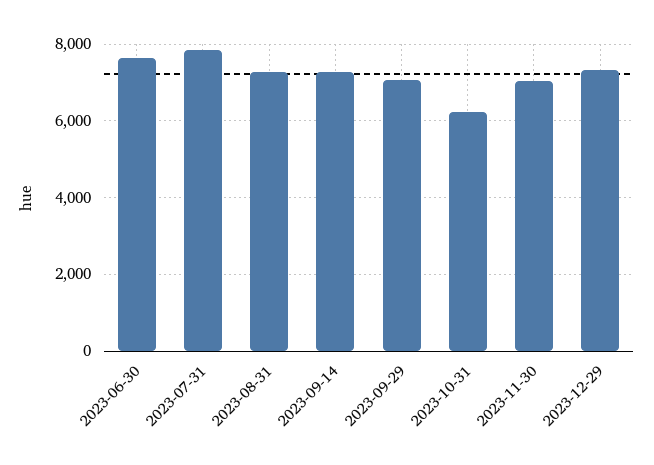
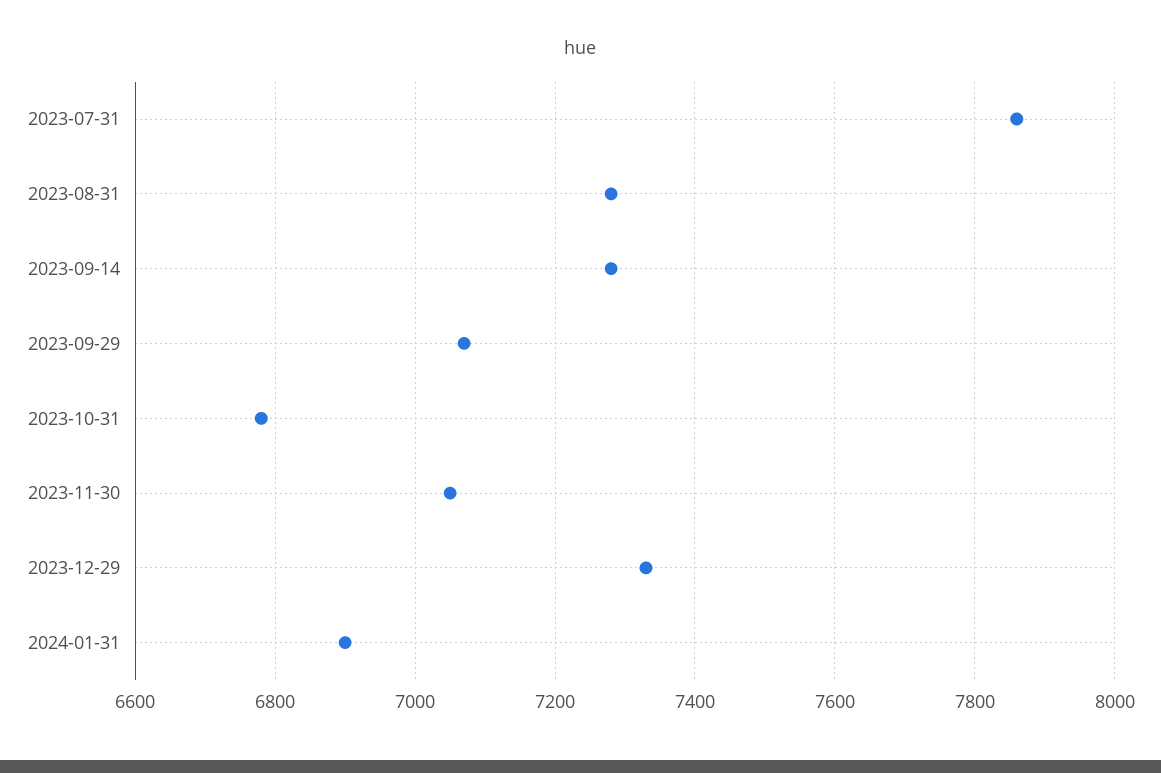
2023-06-30: 7600 -> none
2023-10-31: 6200 -> 6780
2024-01-31: none -> 6900

